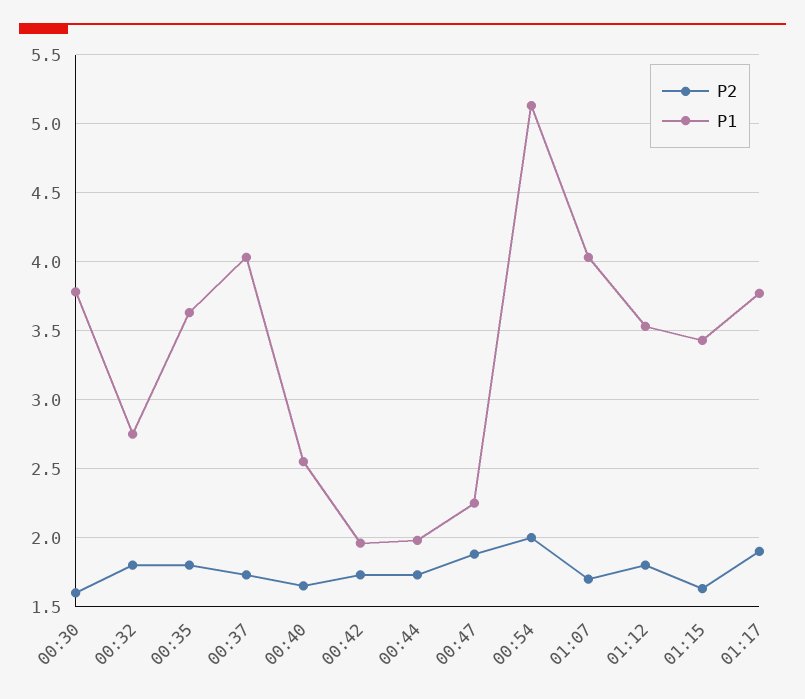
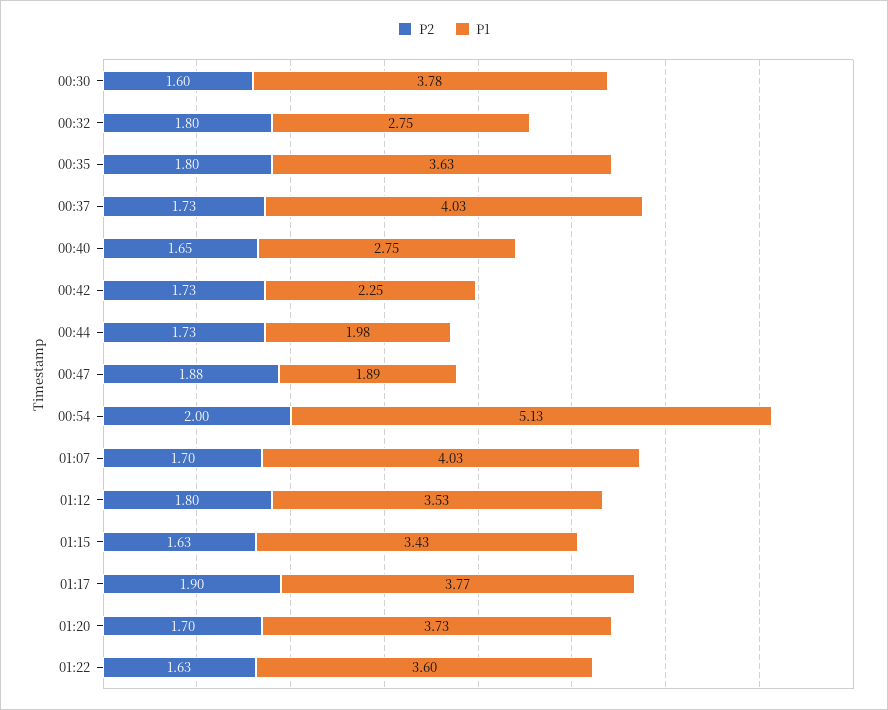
P1, 00:40: 2.55 -> 2.75
P1, 00:42: 1.95 -> 2.25
P1, 00:47: 2.25 -> 1.89
P2, 01:20: none -> 1.7
P1, 01:20: none -> 3.73
P2, 01:22: none -> 1.63
P1, 01:22: none -> 3.6

